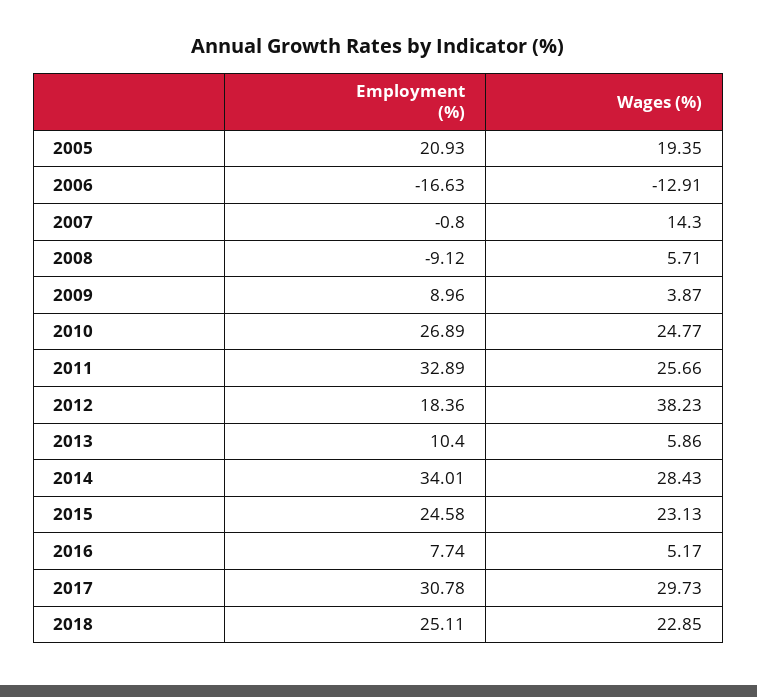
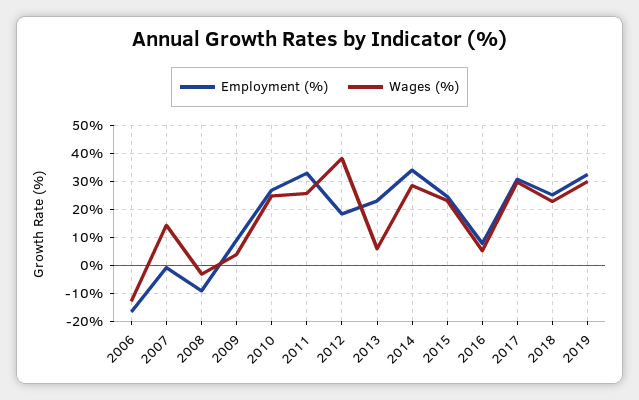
Employment (%), 2005: 20.93 -> none
Wages (%), 2005: 19.35 -> none
Wages (%), 2008: 5.71 -> -2.5
Employment (%), 2013: 10.4 -> 22.5
Employment (%), 2019: none -> 32.5
Wages (%), 2019: none -> 30

